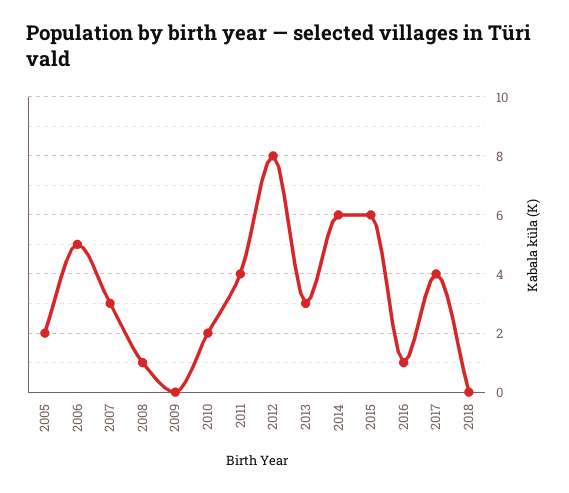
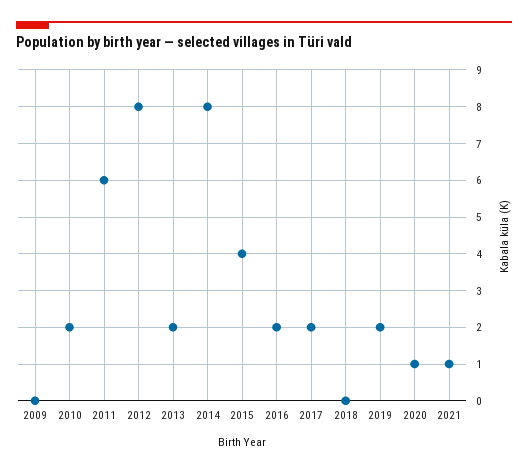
2005: 2 -> none
2006: 5 -> none
2007: 3 -> none
2008: 1 -> none
2011: 4 -> 6
2013: 3 -> 2
2014: 6 -> 8
2015: 6 -> 4
2016: 1 -> 2
2017: 4 -> 2
2019: none -> 2
2020: none -> 1
2021: none -> 1

